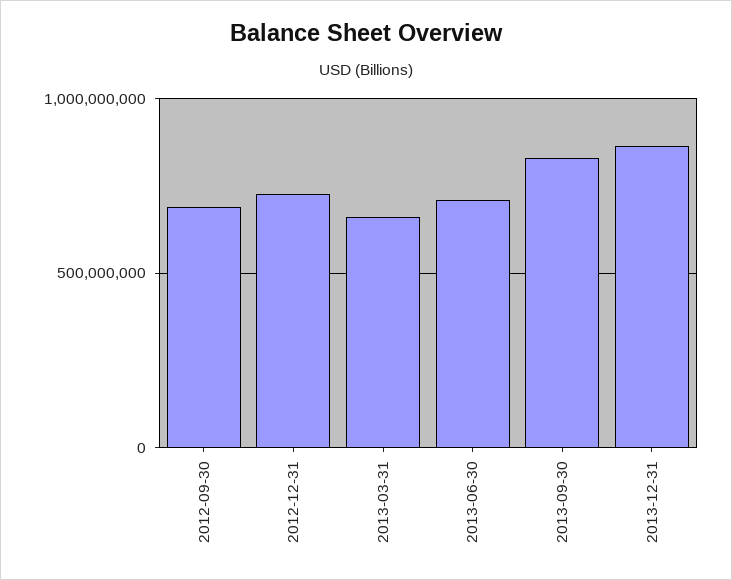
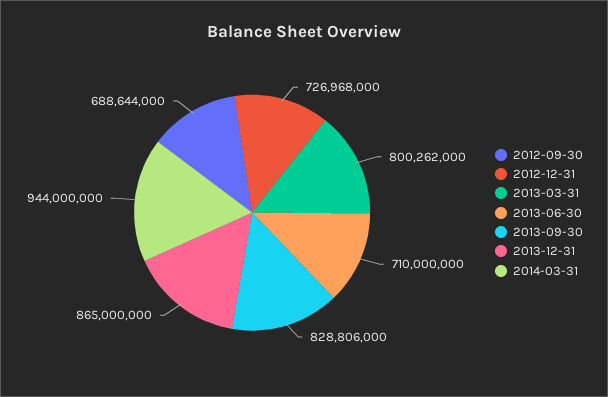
2013-03-31: 650000000 -> 800262000
2014-03-31: none -> 944000000

